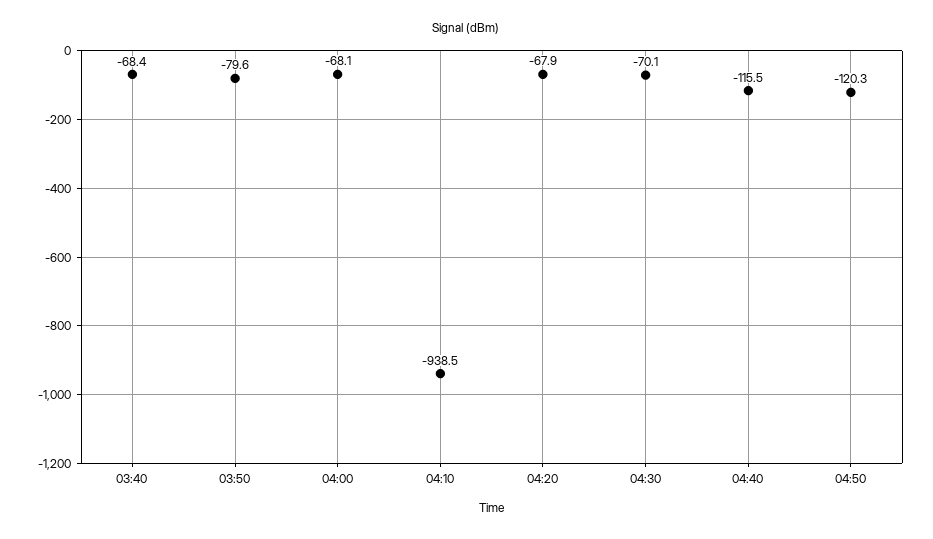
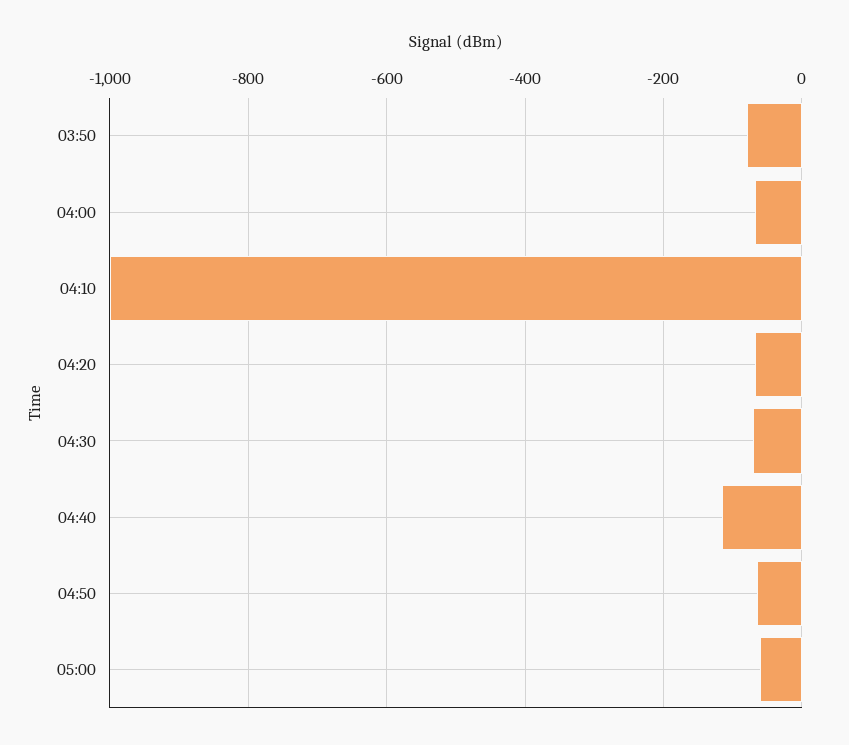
03:40: -68.4 -> none
04:10: -938.5 -> -1000
04:50: -120.3 -> -60
05:00: none -> -60

